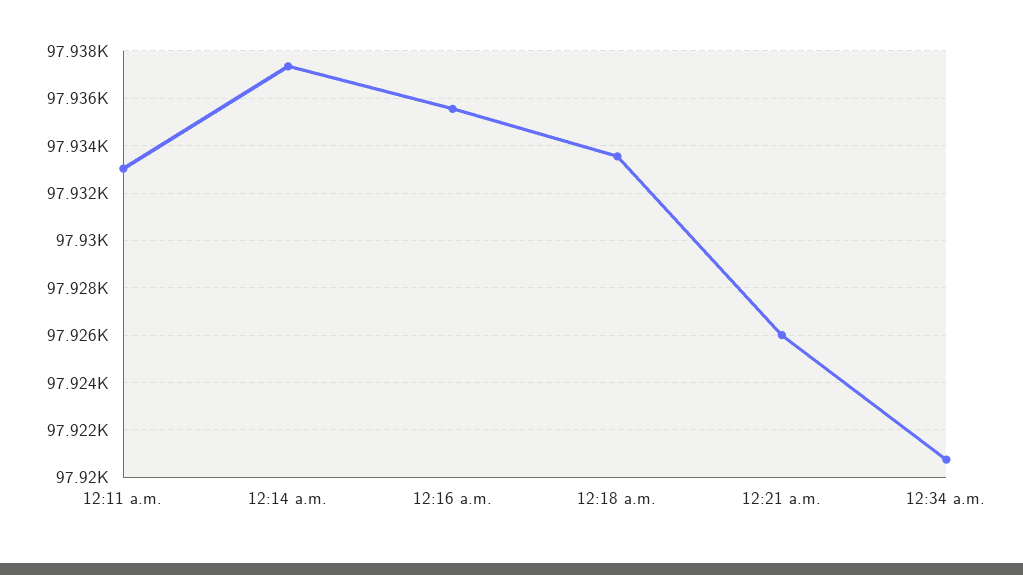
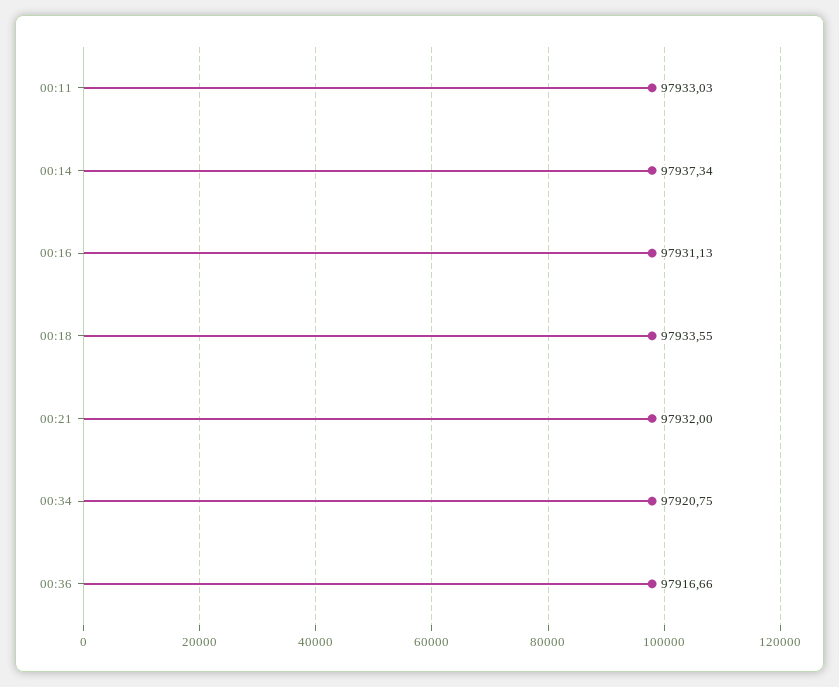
12:16 a.m.: 97935.5 -> 97931.13
12:21 a.m.: 97926 -> 97932
00:36: none -> 97916.66

